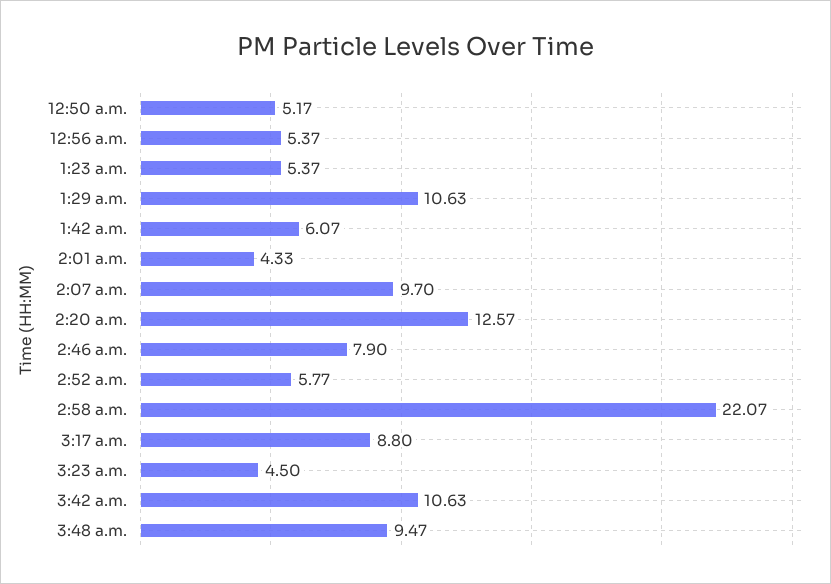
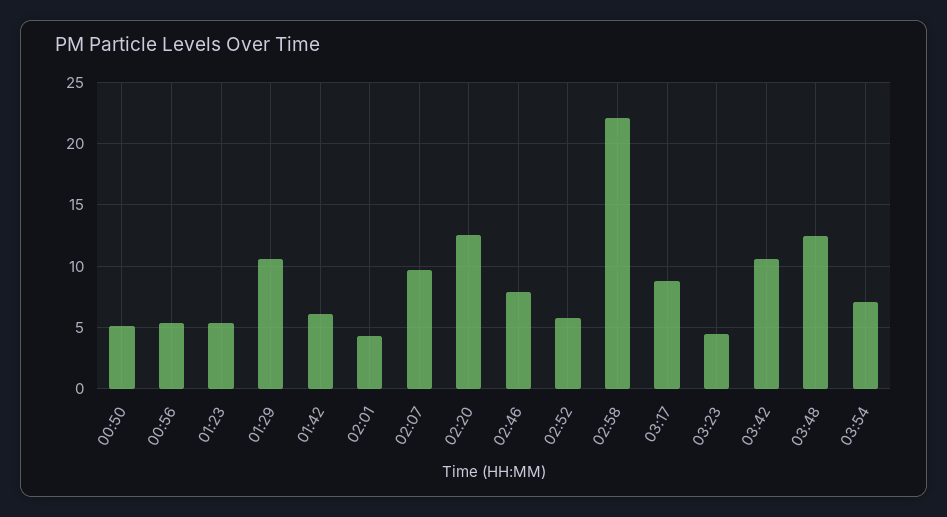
3:48 a.m.: 9.47 -> 12.5
03:54: none -> 7

